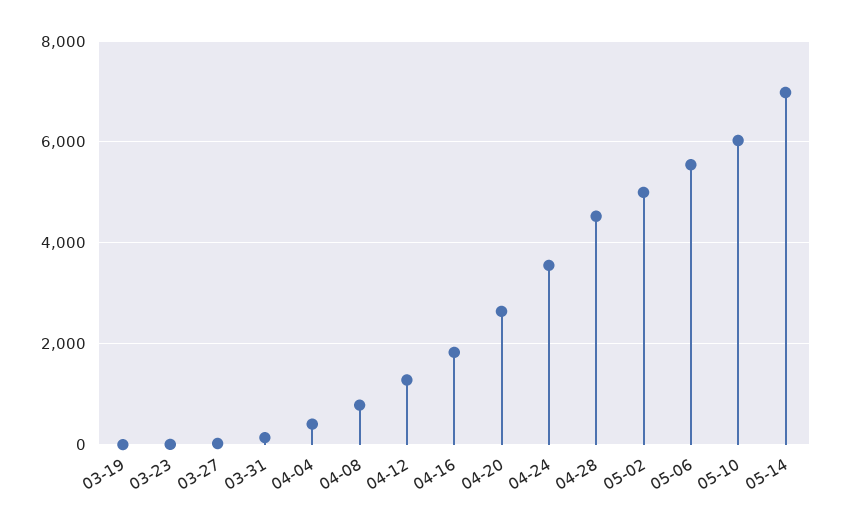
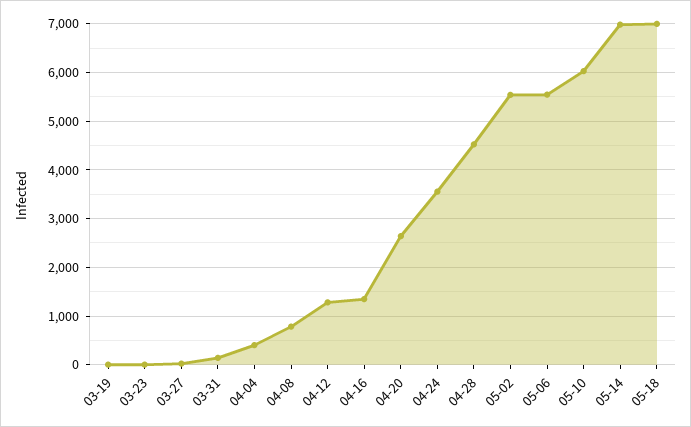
04-16: 1800 -> 1400
05-02: 5000 -> 5600
05-18: none -> 7000

